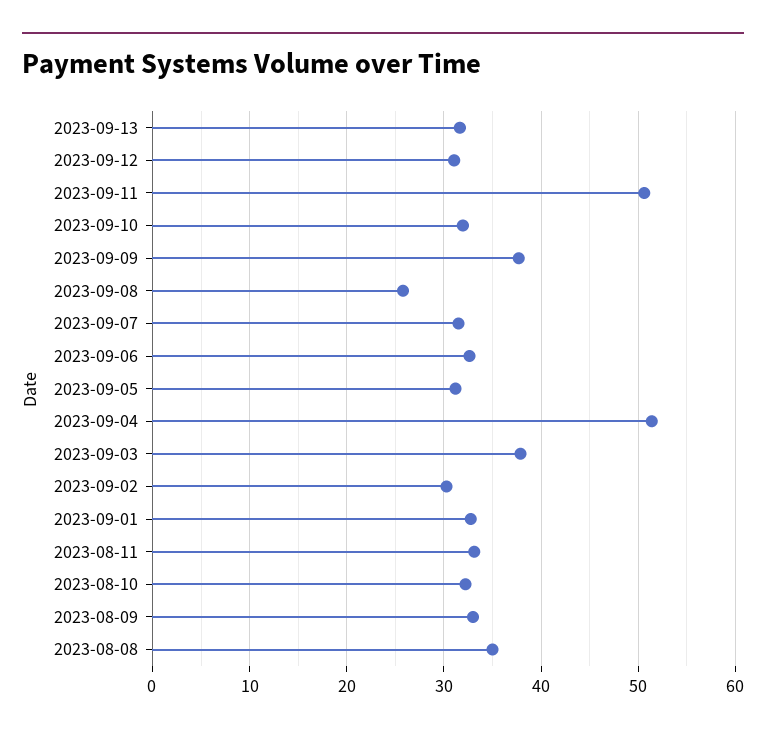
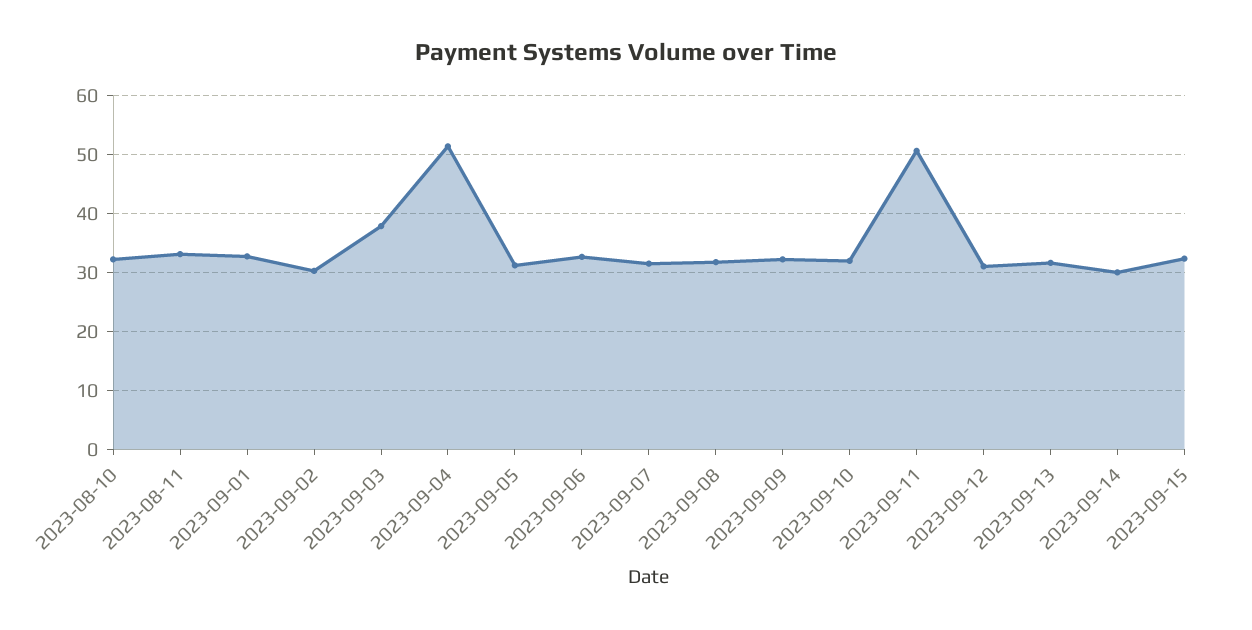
2023-09-09: 38 -> 32
2023-09-08: 26 -> 32
2023-08-09: 33 -> none
2023-08-08: 35 -> none
2023-09-14: none -> 30
2023-09-15: none -> 32

